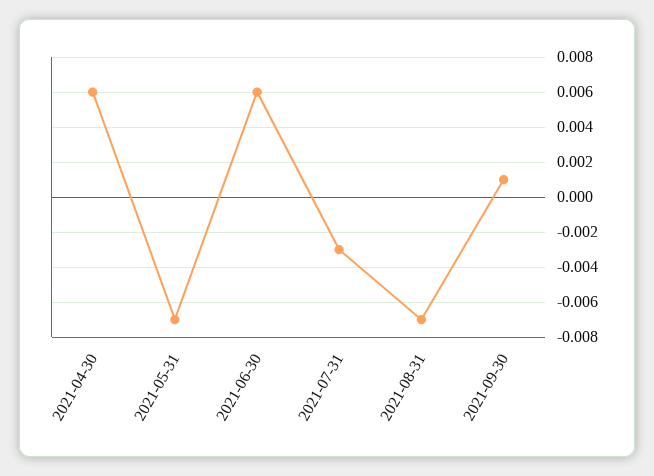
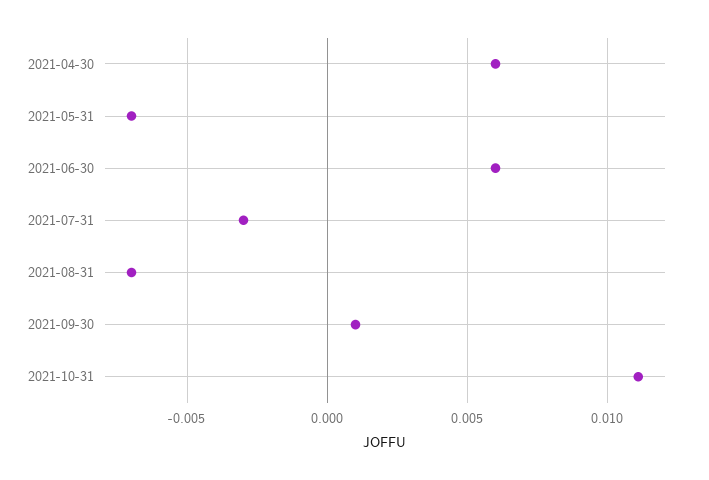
2021-10-31: none -> 0.011

